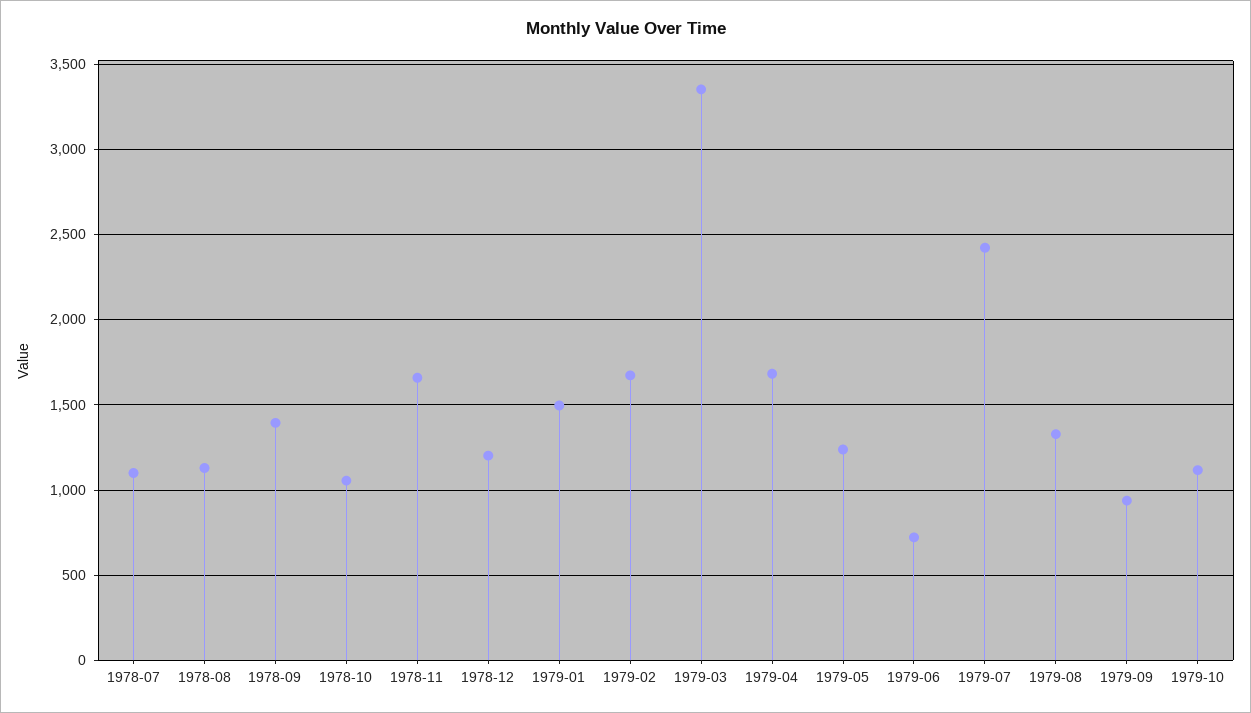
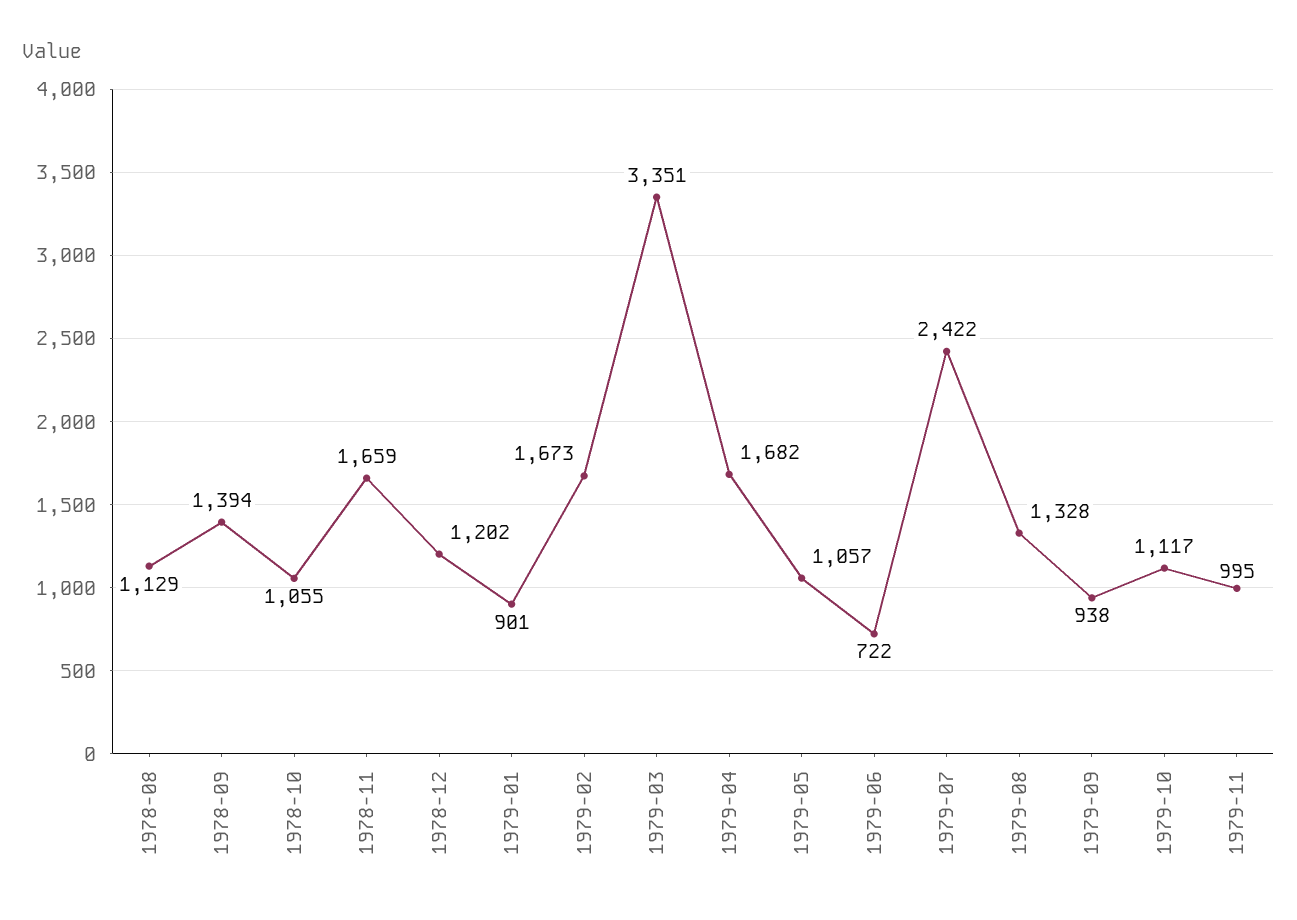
1978-07: 1100 -> none
1979-01: 1500 -> 901
1979-05: 1250 -> 1057
1979-11: none -> 995

